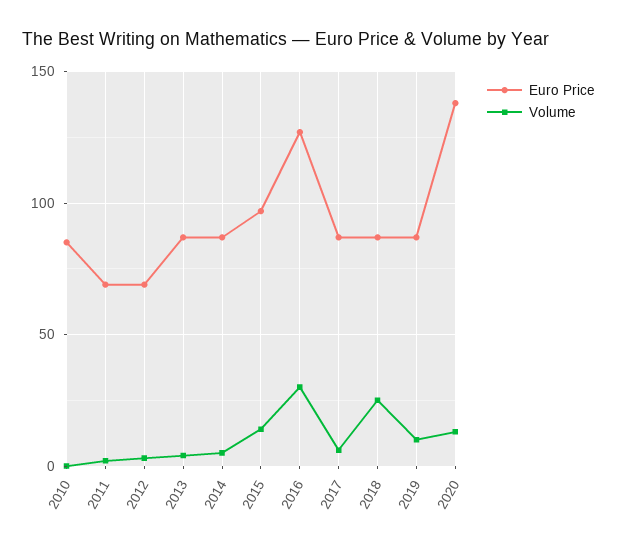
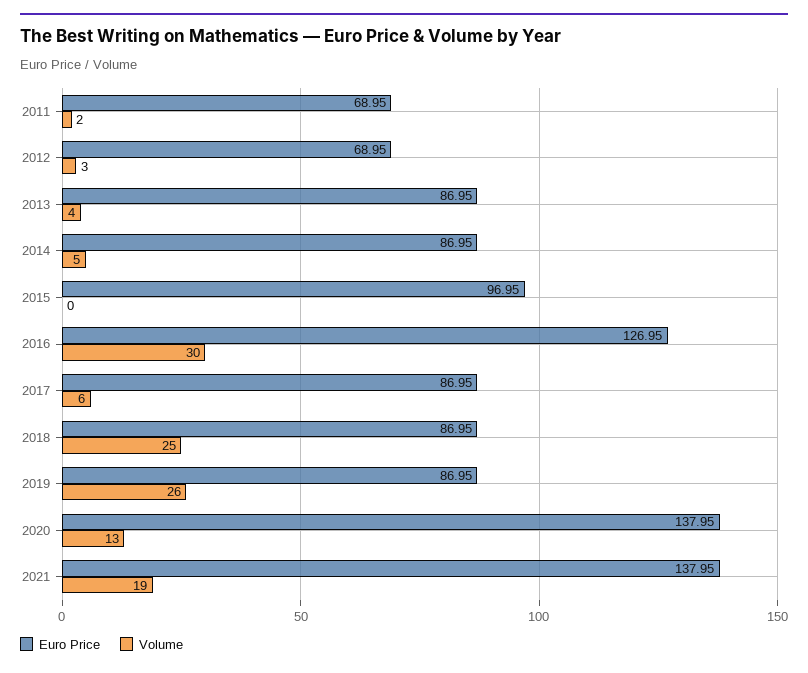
Euro Price, 2010: 85 -> none
Volume, 2010: 0 -> none
Volume, 2015: 15 -> 0
Volume, 2019: 10 -> 26
Euro Price, 2021: none -> 137.95
Volume, 2021: none -> 19

